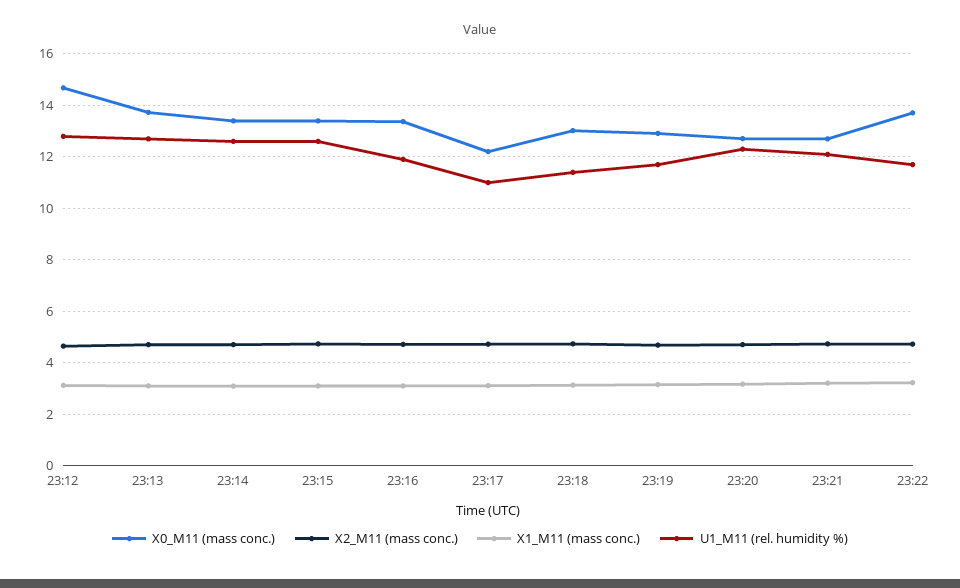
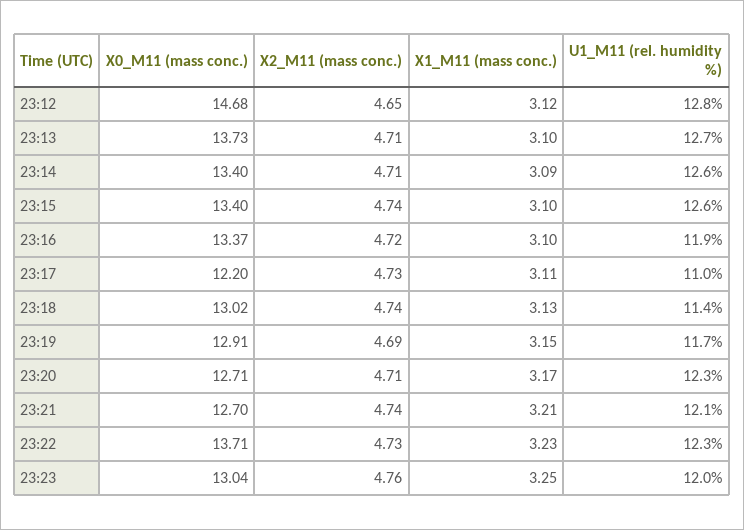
U1_M11 (rel. humidity %), 23:22: 11.75 -> 12.3
X0_M11 (mass conc.), 23:23: none -> 13.04
X2_M11 (mass conc.), 23:23: none -> 4.76
X1_M11 (mass conc.), 23:23: none -> 3.25
U1_M11 (rel. humidity %), 23:23: none -> 12

